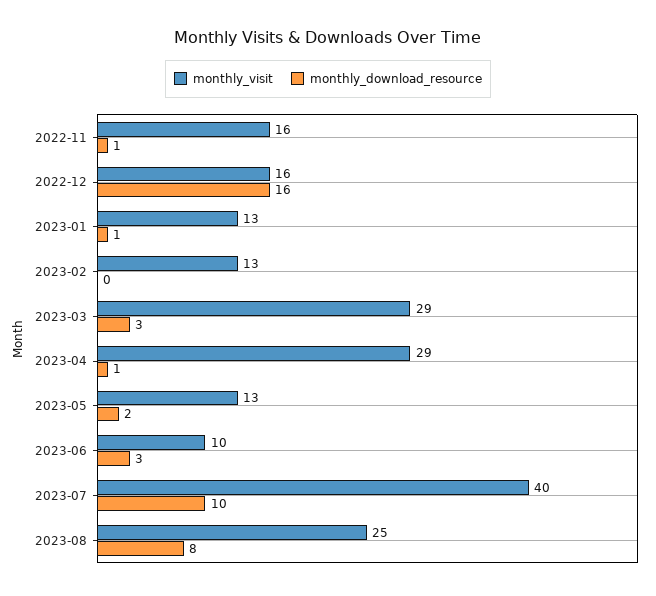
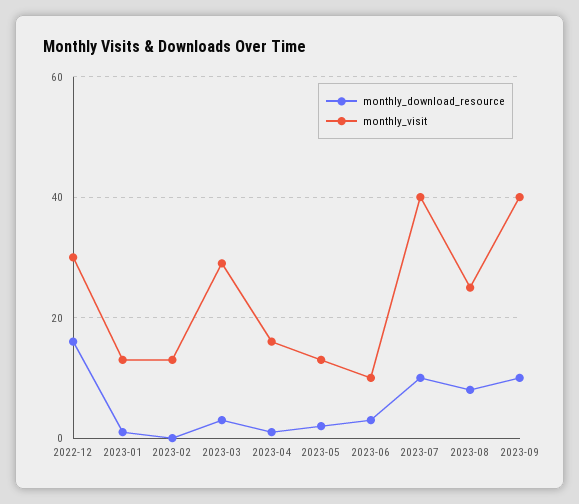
monthly_visit, 2022-11: 16 -> none
monthly_download_resource, 2022-11: 1 -> none
monthly_visit, 2022-12: 16 -> 30
monthly_visit, 2023-04: 29 -> 15
monthly_download_resource, 2023-09: none -> 10
monthly_visit, 2023-09: none -> 40

